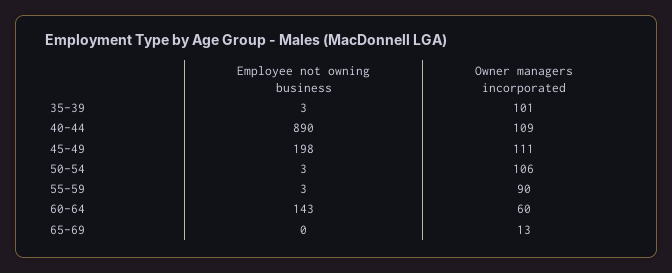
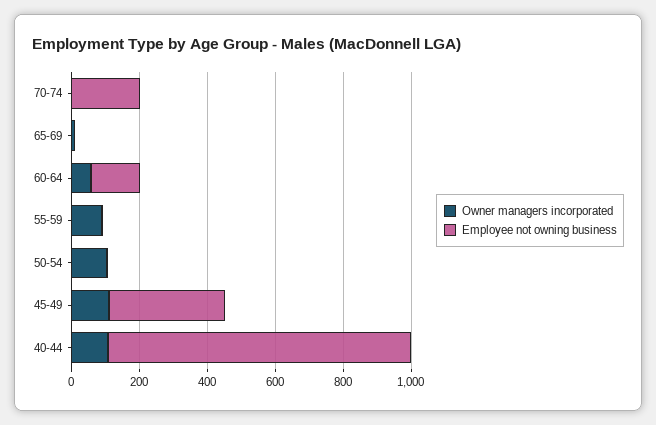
Employee not owning business, 35-39: 3 -> none
Owner managers incorporated, 35-39: 101 -> none
Employee not owning business, 45-49: 198 -> 350
Owner managers incorporated, 70-74: none -> 0
Employee not owning business, 70-74: none -> 200

